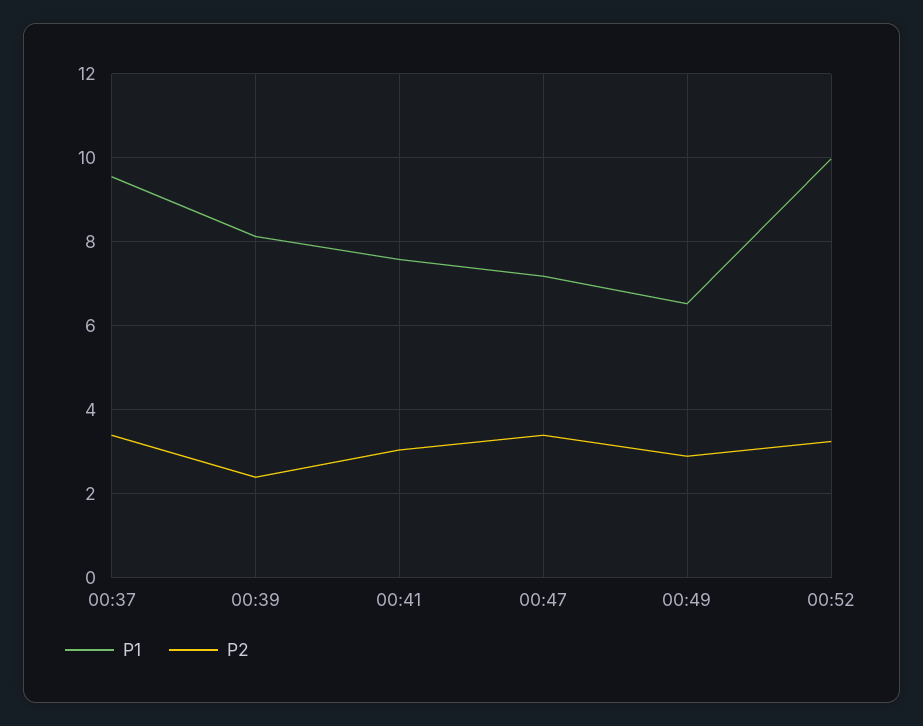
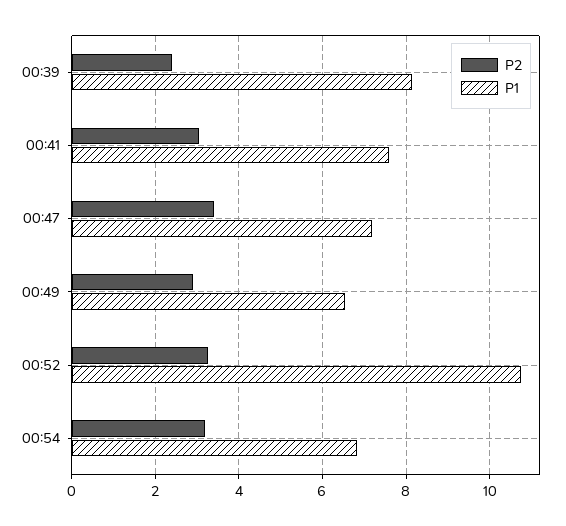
P1, 00:37: 9.6 -> none
P2, 00:37: 3.4 -> none
P1, 00:52: 10 -> 10.8
P2, 00:54: none -> 3.2
P1, 00:54: none -> 6.8

